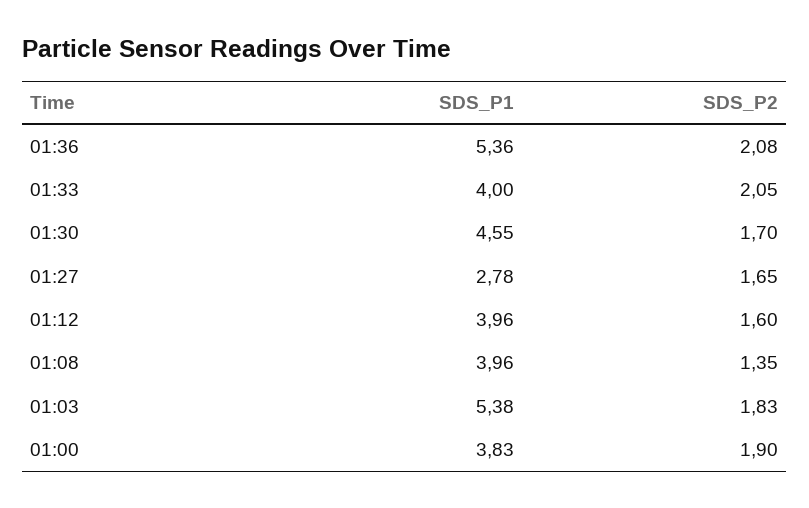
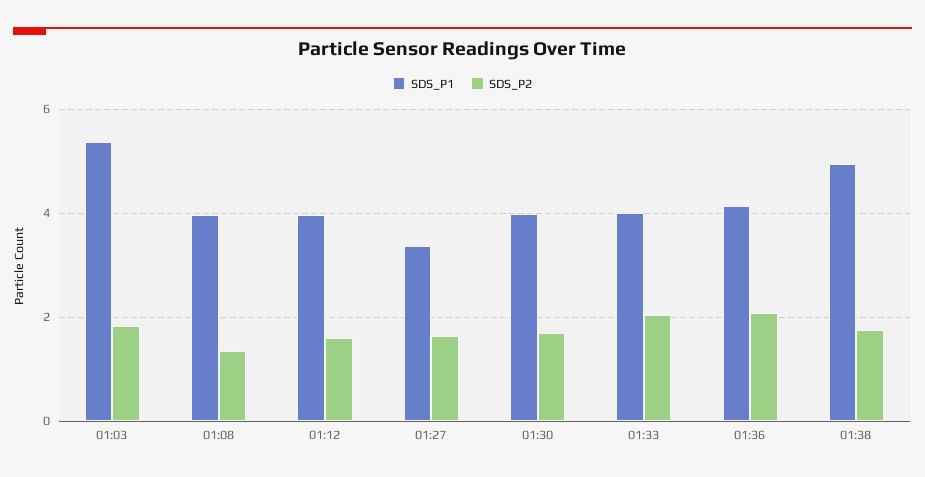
SDS_P1, 01:36: 5.36 -> 4.2
SDS_P1, 01:30: 4.55 -> 4
SDS_P1, 01:27: 2.78 -> 3.4
SDS_P1, 01:00: 3.83 -> none
SDS_P2, 01:00: 1.9 -> none
SDS_P1, 01:38: none -> 5
SDS_P2, 01:38: none -> 1.8

